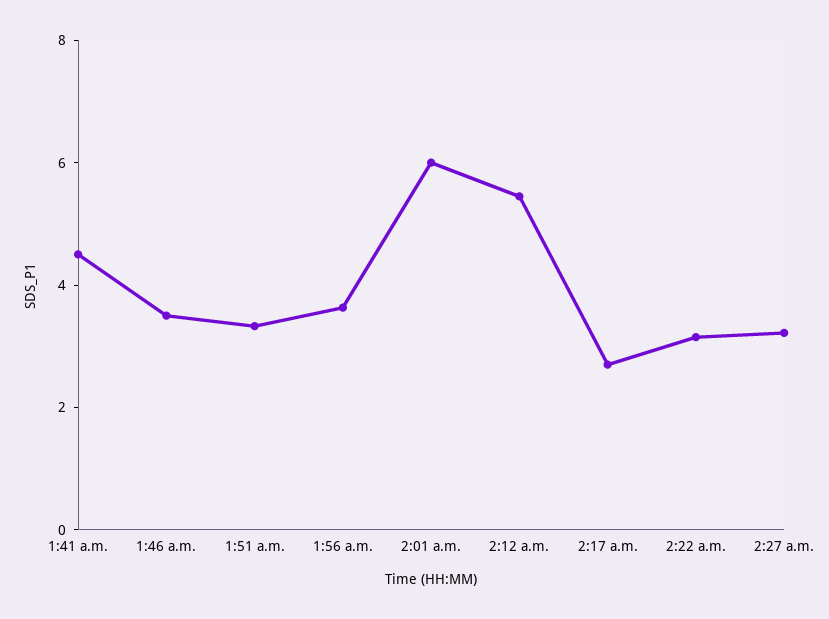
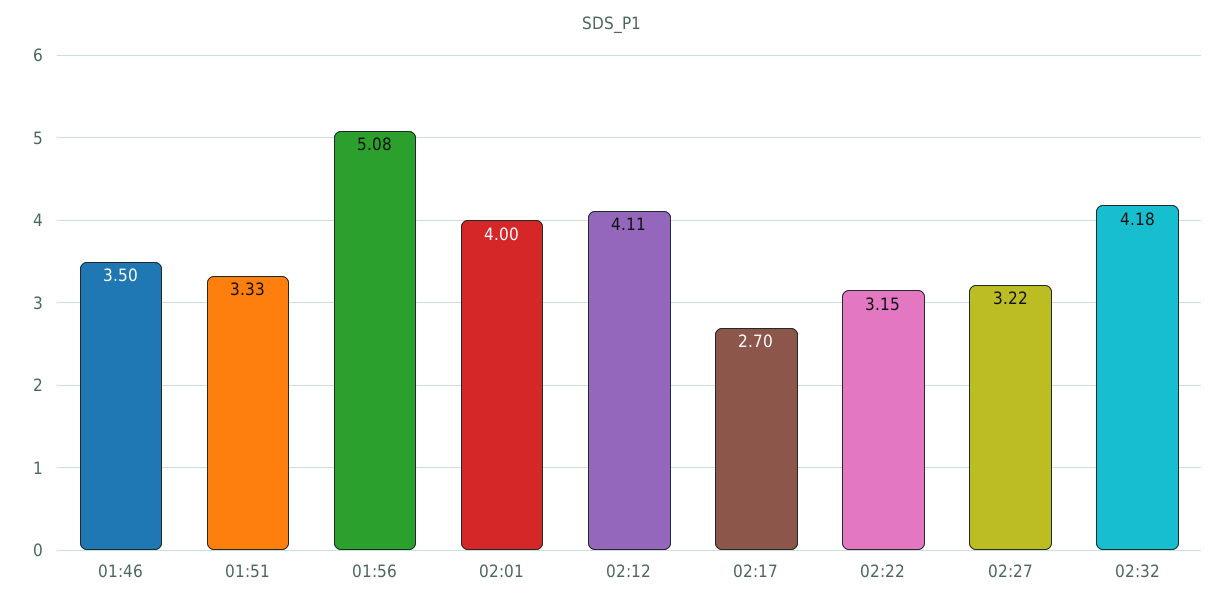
1:41 a.m.: 4.5 -> none
1:56 a.m.: 3.5 -> 5.08
2:01 a.m.: 6 -> 4
2:12 a.m.: 5.5 -> 4.11
02:32: none -> 4.18

